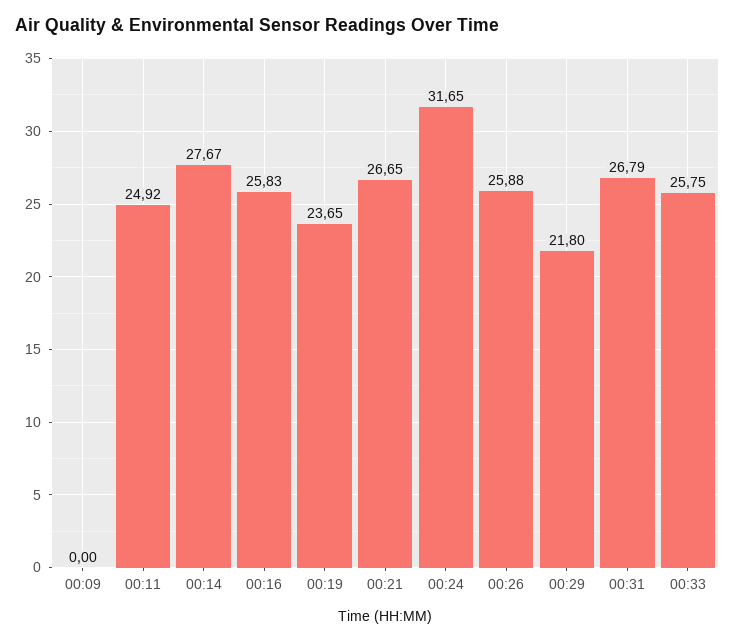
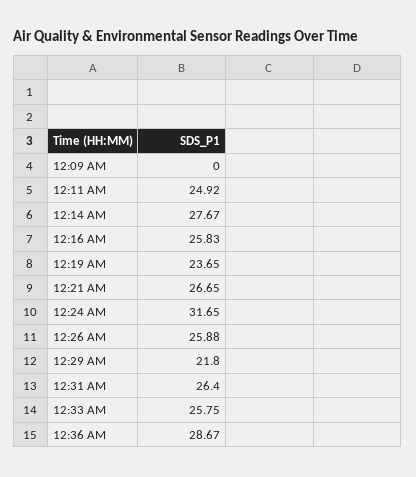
00:31: 26.79 -> 26.4
12:36 AM: none -> 28.67

